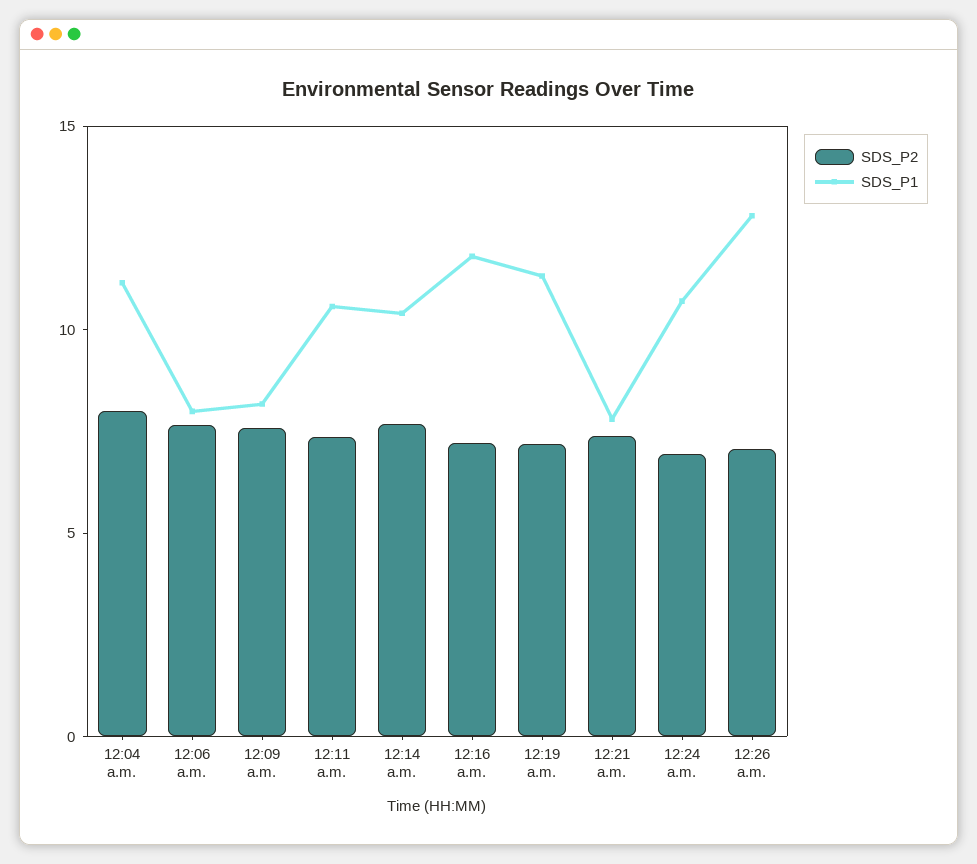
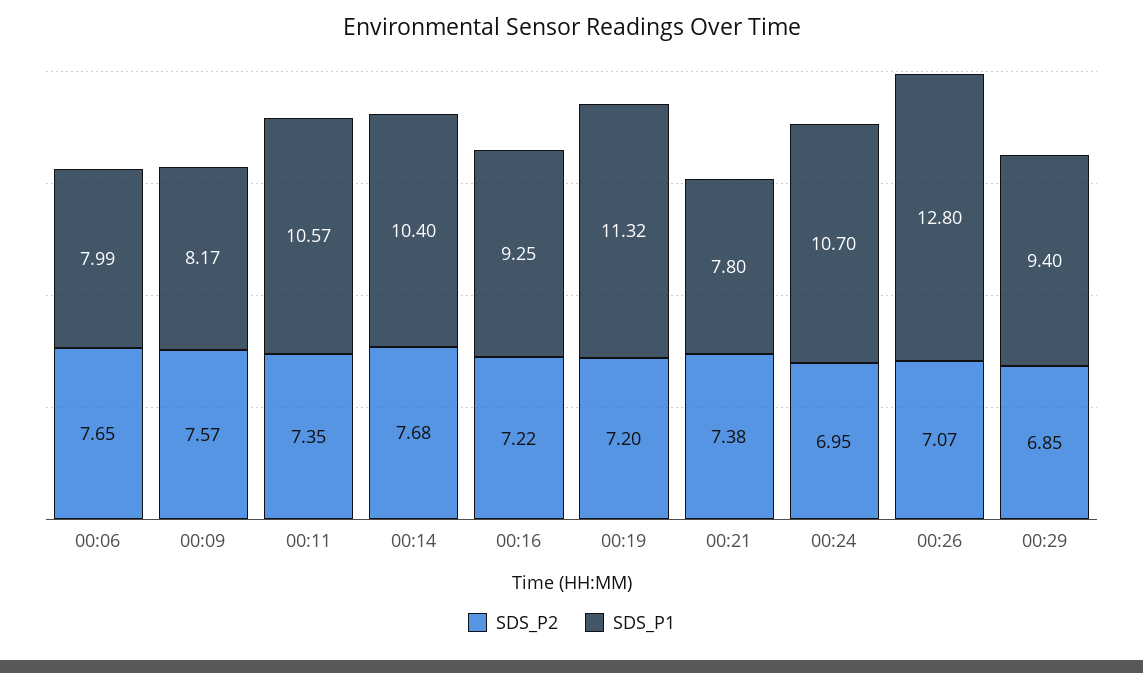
SDS_P2, 12:04 a.m.: 8 -> none
SDS_P1, 12:04 a.m.: 11 -> none
SDS_P1, 12:16 a.m.: 12 -> 9.25
SDS_P2, 00:29: none -> 6.85
SDS_P1, 00:29: none -> 9.4

